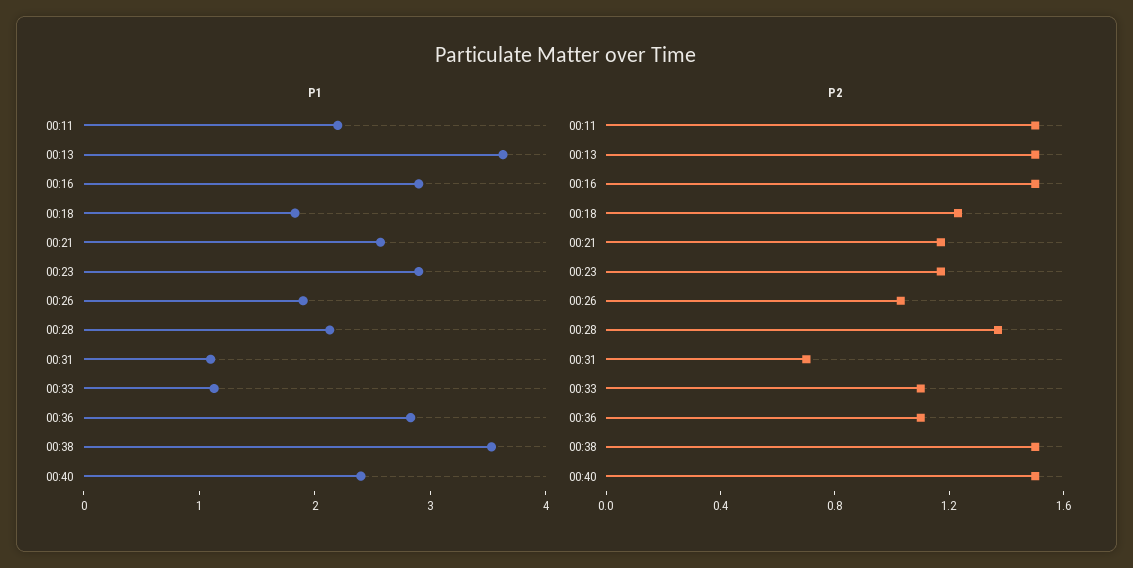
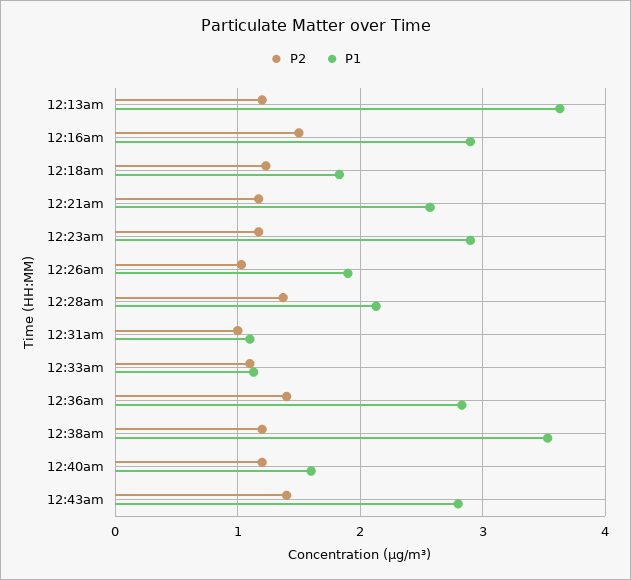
P1, 00:11: 2.2 -> none
P1, 00:40: 2.4 -> 1.6
P2, 00:11: 1.5 -> none
P2, 00:13: 1.5 -> 1.2
P2, 00:31: 0.7 -> 1
P2, 00:36: 1.1 -> 1.4
P2, 00:38: 1.5 -> 1.2
P2, 00:40: 1.5 -> 1.2
P2, 12:43am: none -> 1.4
P1, 12:43am: none -> 2.8

